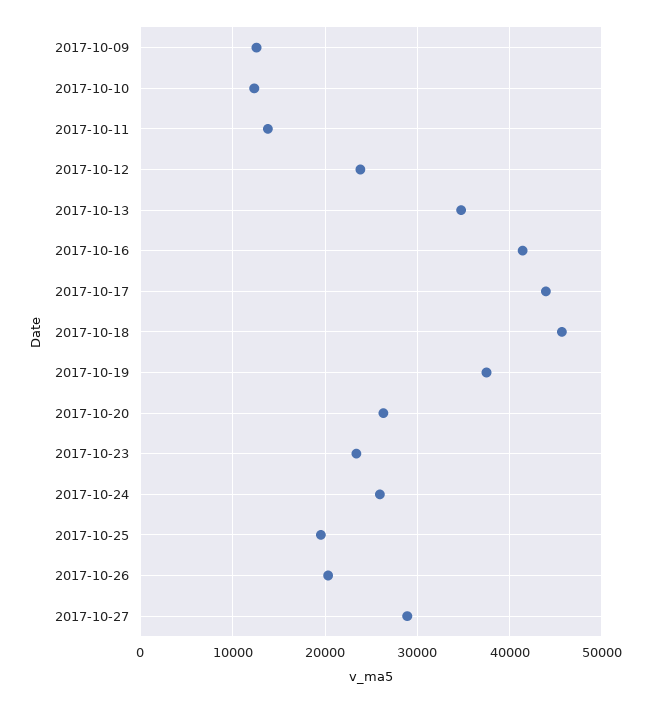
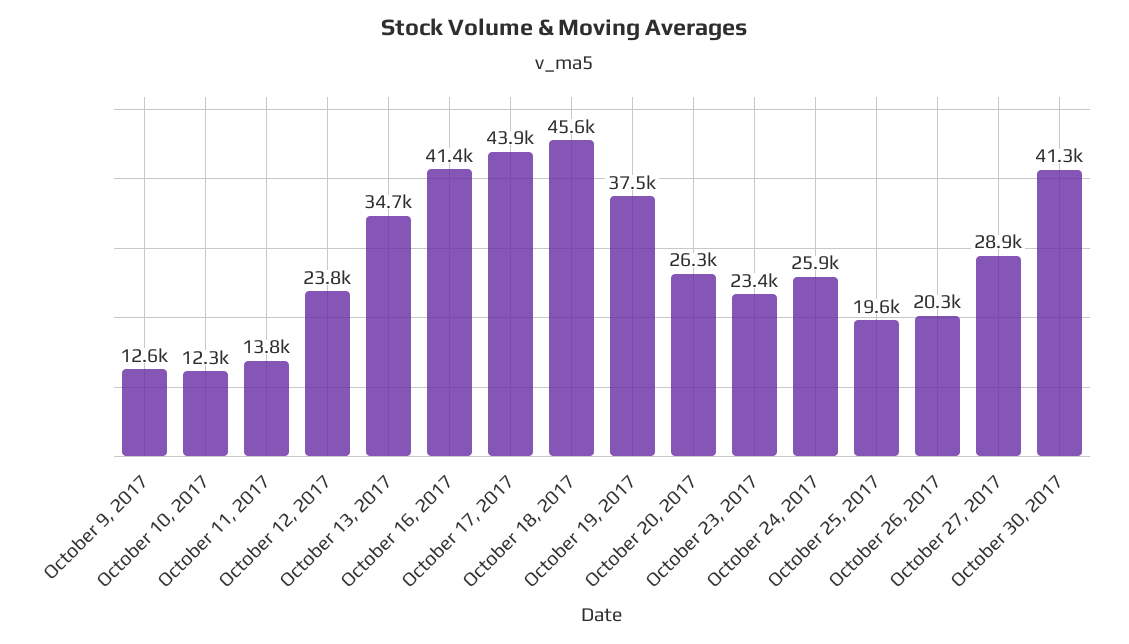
October 30, 2017: none -> 41300

